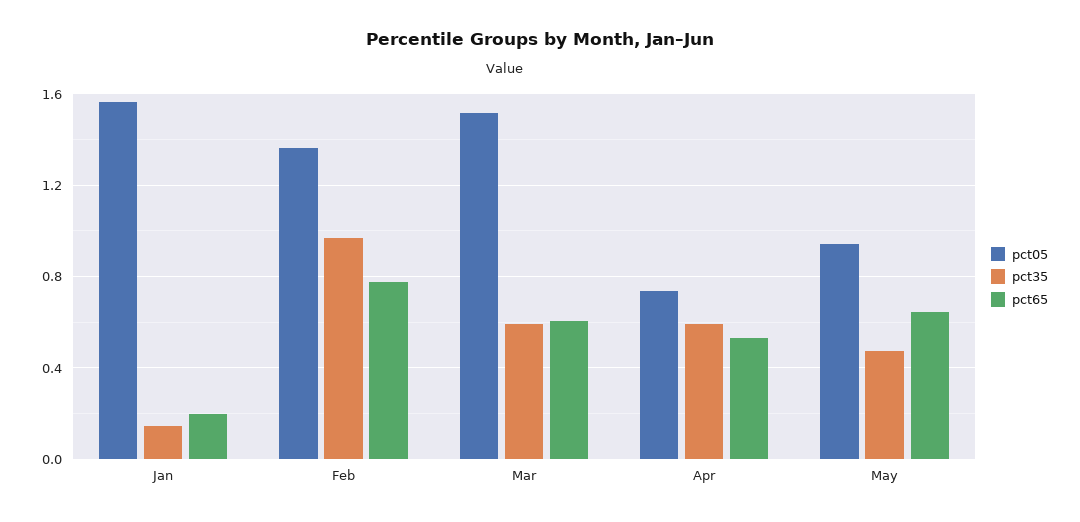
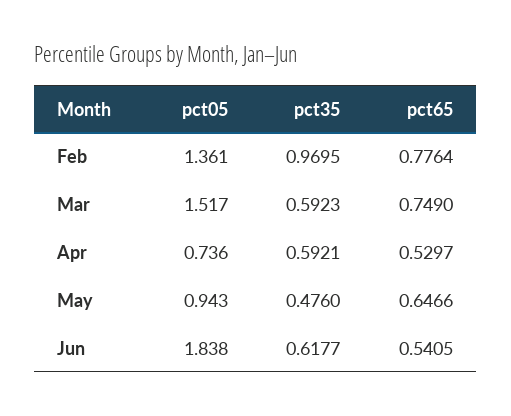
pct05, Jan: 1.55 -> none
pct35, Jan: 0.15 -> none
pct65, Jan: 0.2 -> none
pct65, Mar: 0.6 -> 0.749
pct05, Jun: none -> 1.838
pct35, Jun: none -> 0.6177
pct65, Jun: none -> 0.5405

